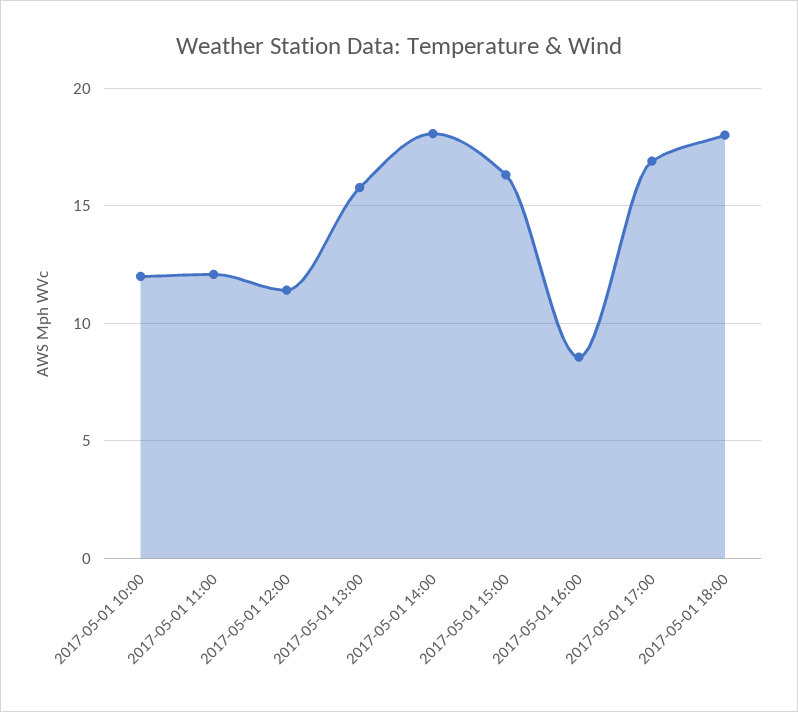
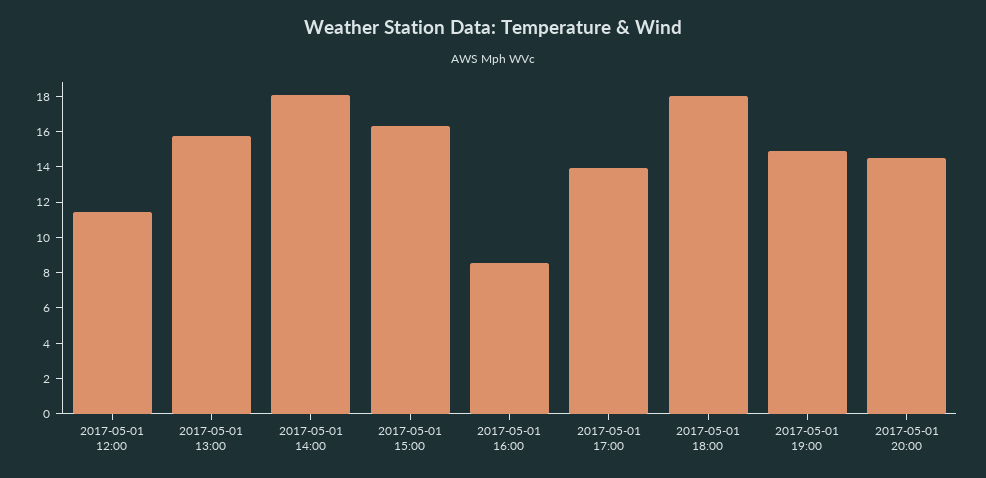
2017-05-01 10:00: 12 -> none
2017-05-01 11:00: 12 -> none
2017-05-01 17:00: 17 -> 14
2017-05-01 19:00: none -> 15
2017-05-01 20:00: none -> 14.5

